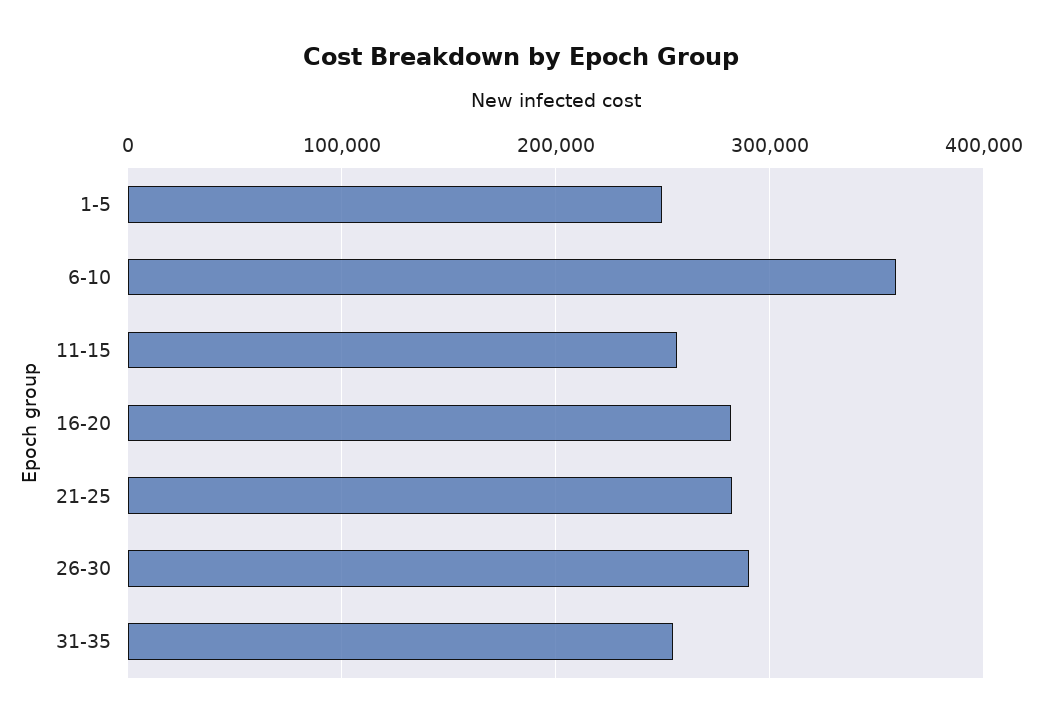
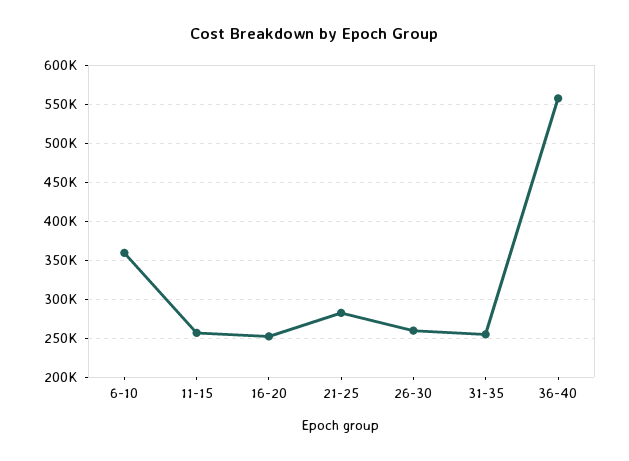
1-5: 250000 -> none
16-20: 280000 -> 250000
26-30: 290000 -> 260000
36-40: none -> 560000

